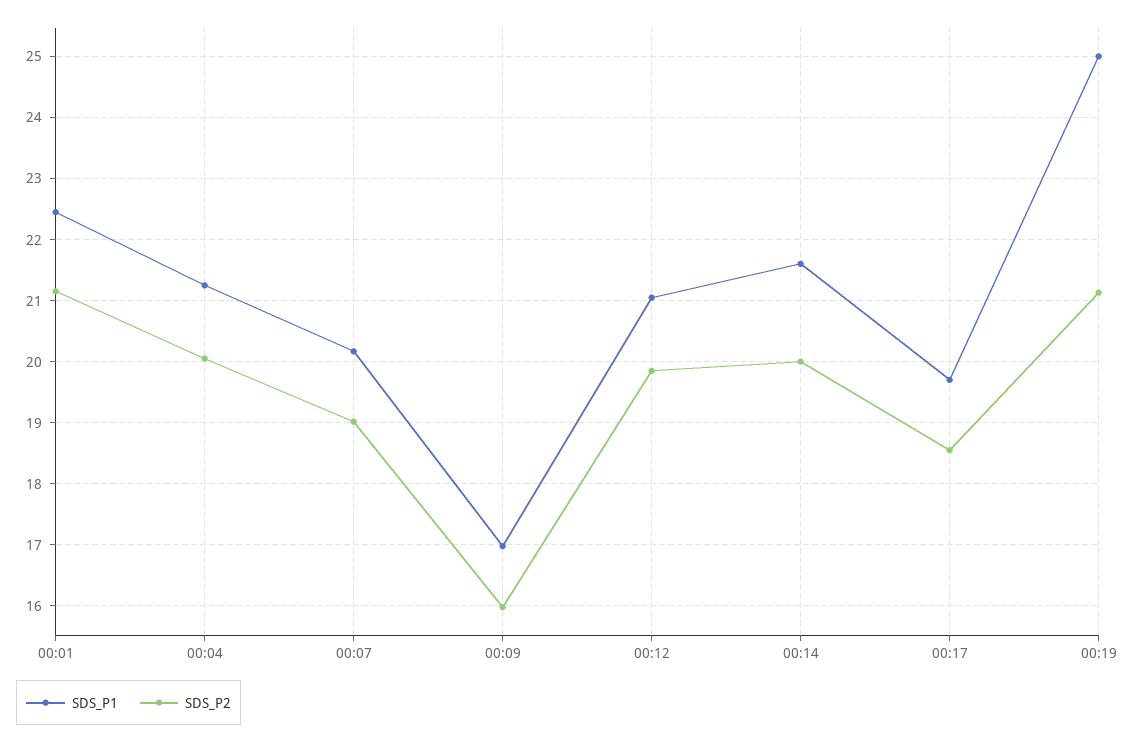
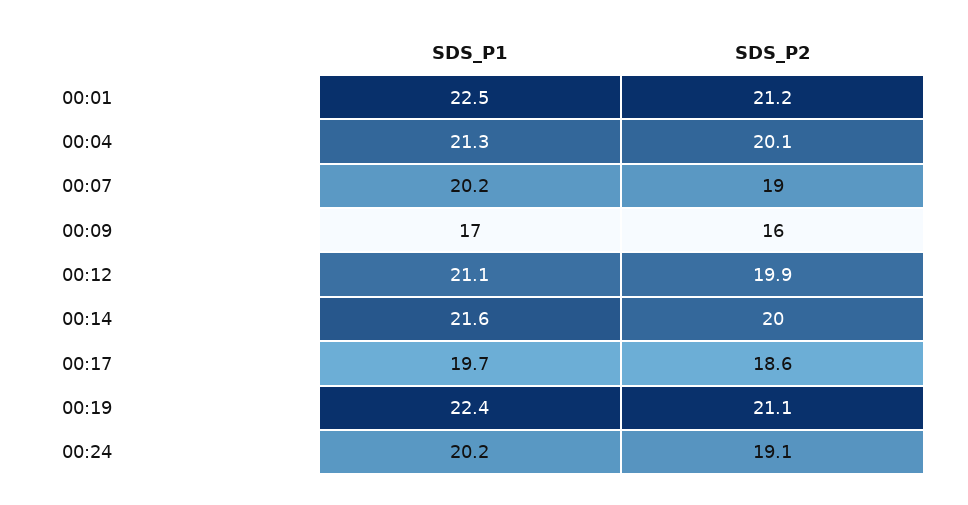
SDS_P1, 00:19: 25 -> 22.4
SDS_P1, 00:24: none -> 20.2
SDS_P2, 00:24: none -> 19.1

